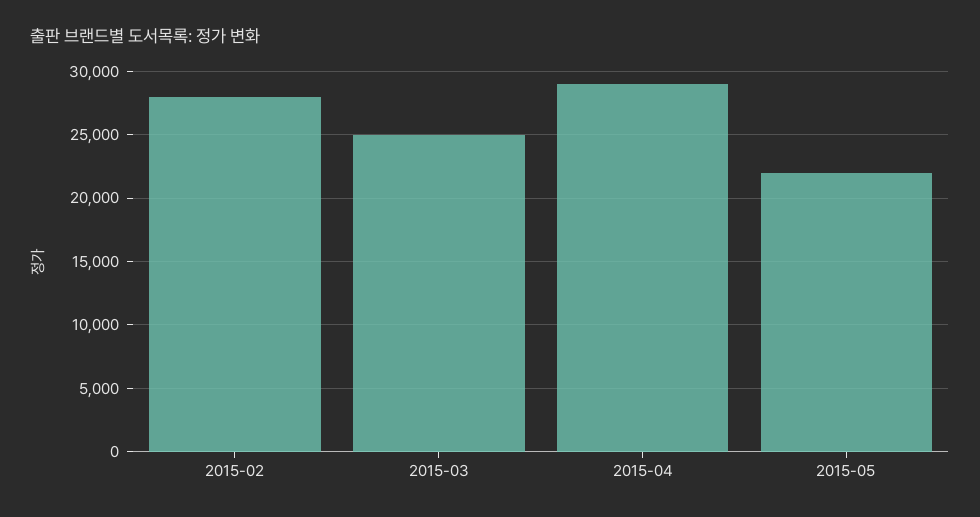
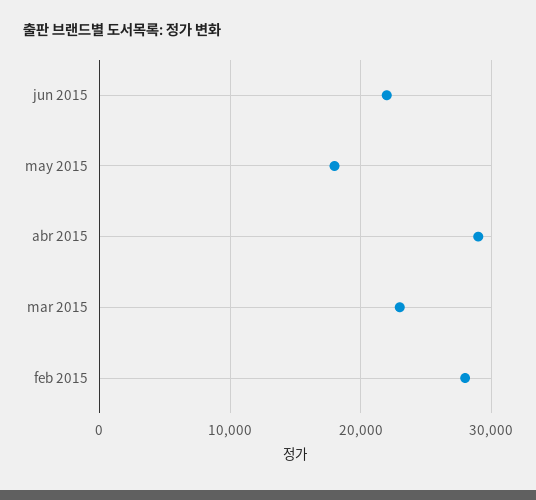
2015-03: 25000 -> 23000
2015-05: 22000 -> 18000
jun 2015: none -> 22000

